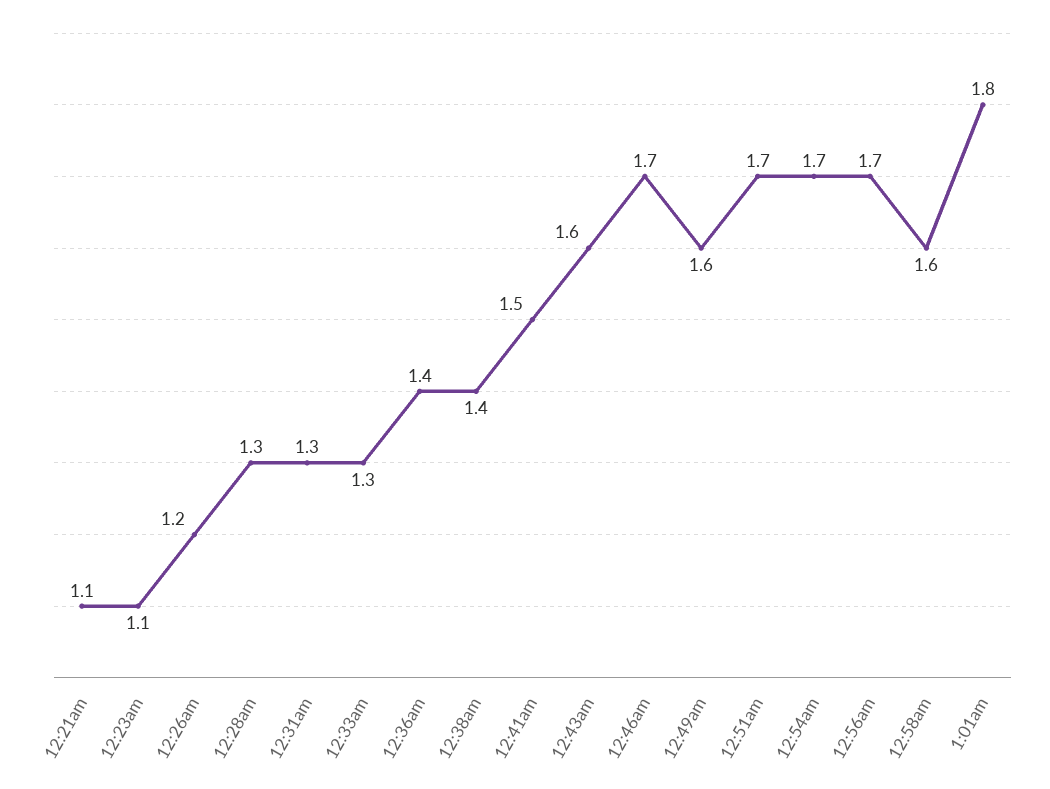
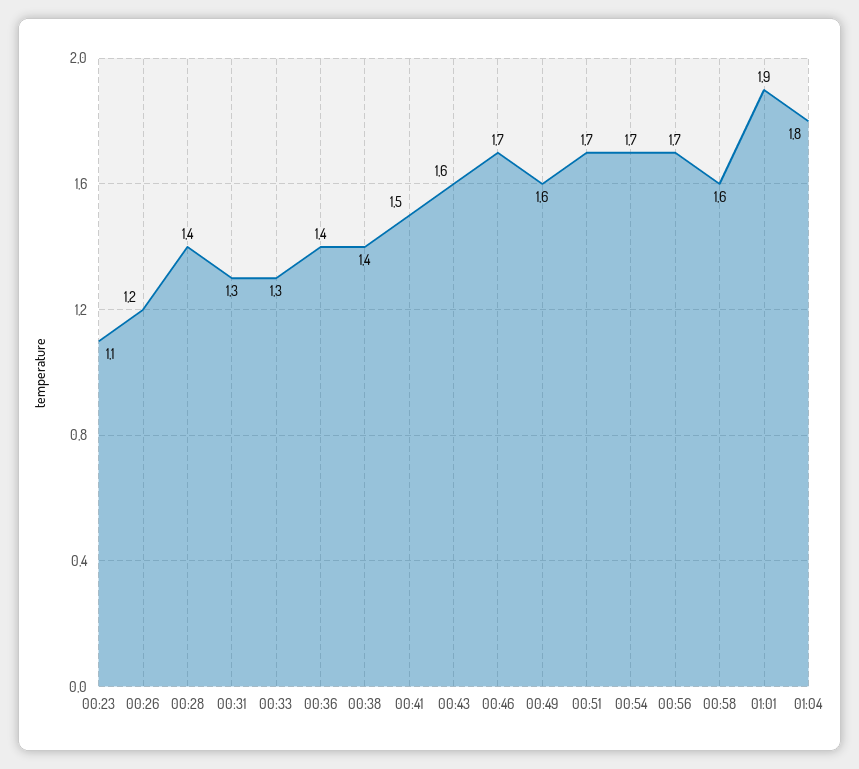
12:21am: 1.1 -> none
12:28am: 1.3 -> 1.4
1:01am: 1.8 -> 1.9
01:04: none -> 1.8

